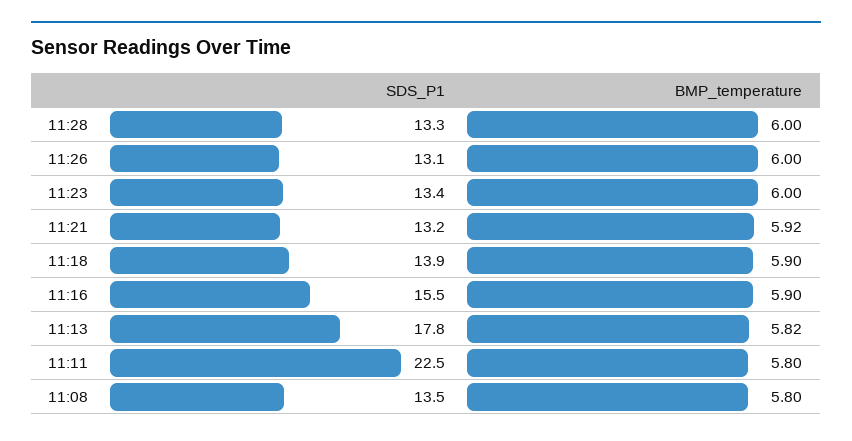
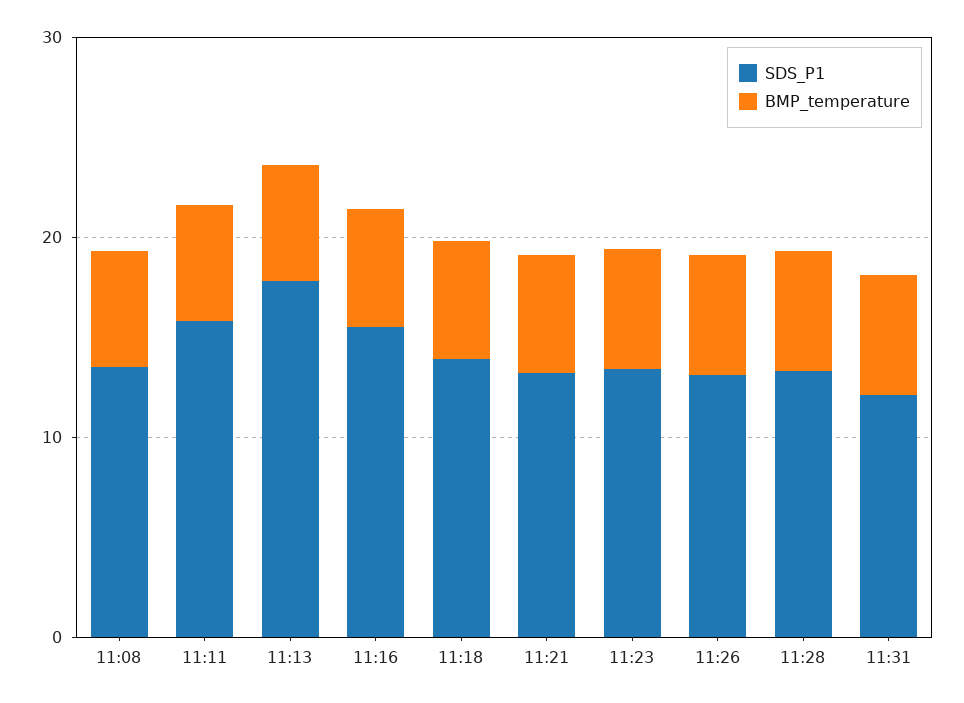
SDS_P1, 11:11: 22.5 -> 16
SDS_P1, 11:31: none -> 12
BMP_temperature, 11:31: none -> 6

